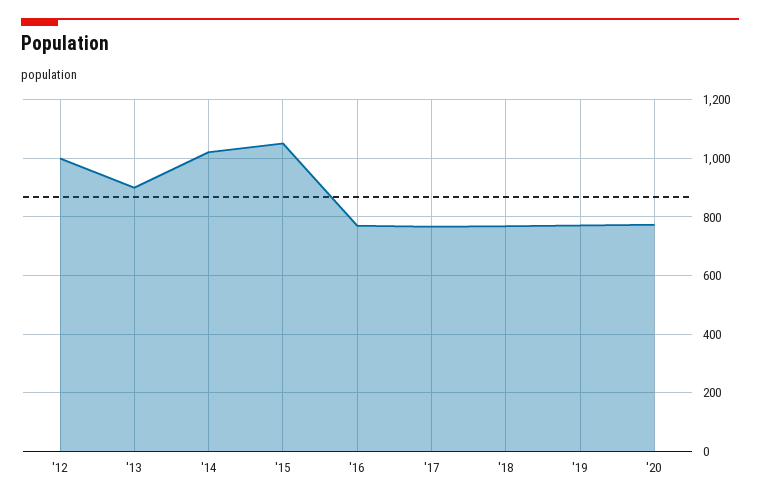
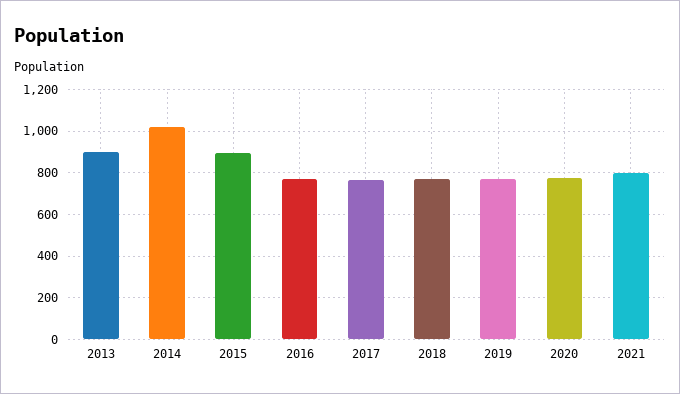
'12: 1000 -> none
'15: 1050 -> 900
2021: none -> 800

